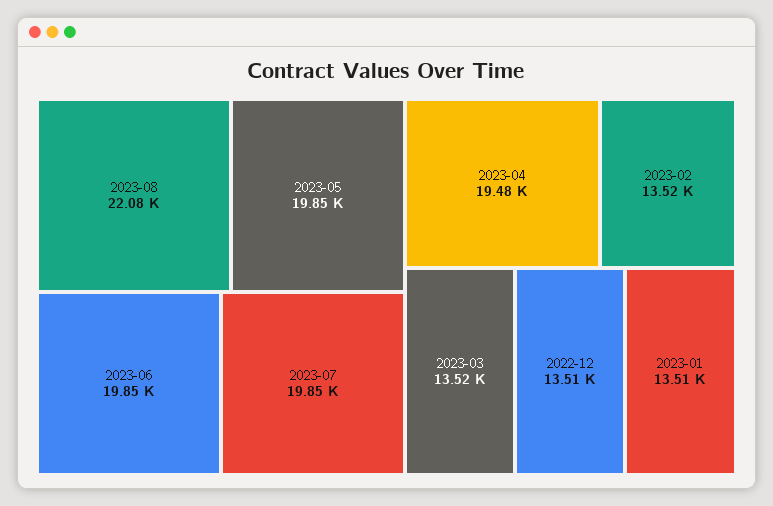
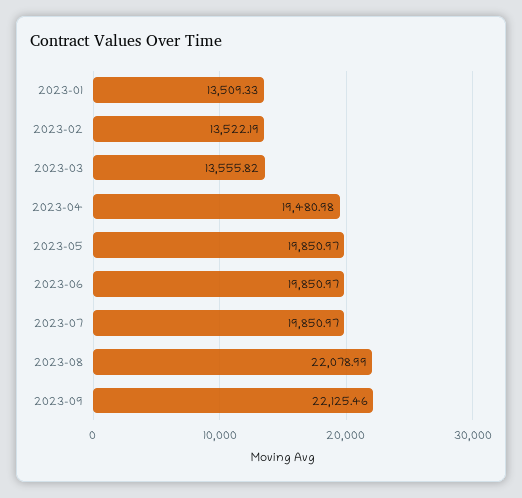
2023-03: 13520 -> 13555.82
2022-12: 13510 -> none
2023-09: none -> 22125.46

